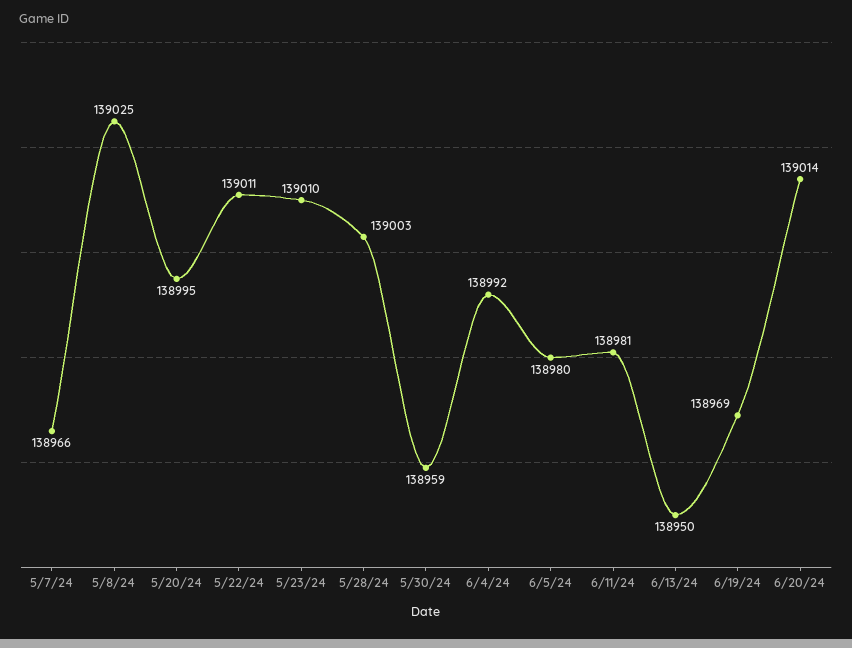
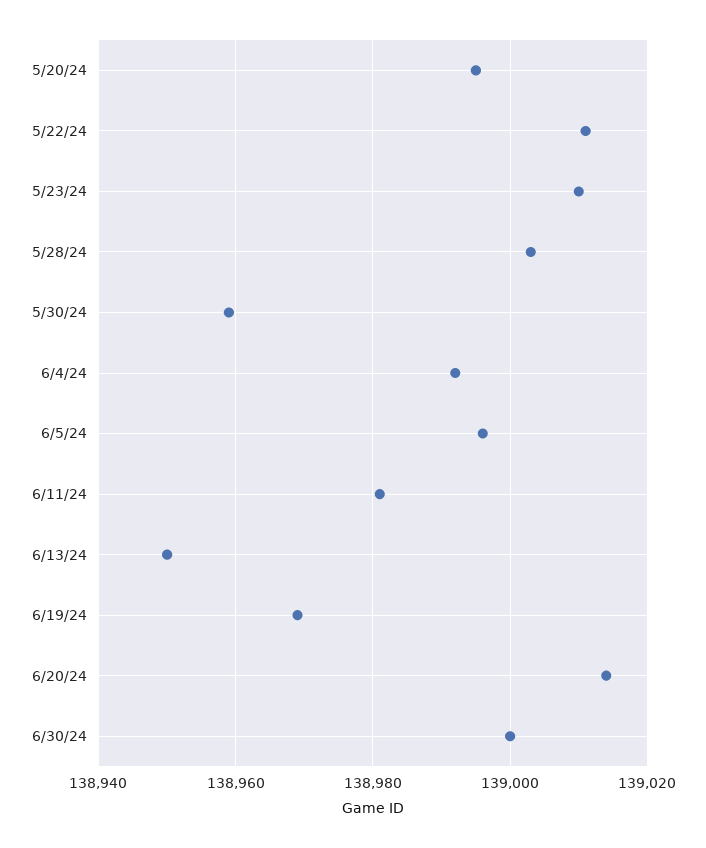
5/7/24: 138966 -> none
5/8/24: 139025 -> none
6/5/24: 138980 -> 138995
6/30/24: none -> 139000

